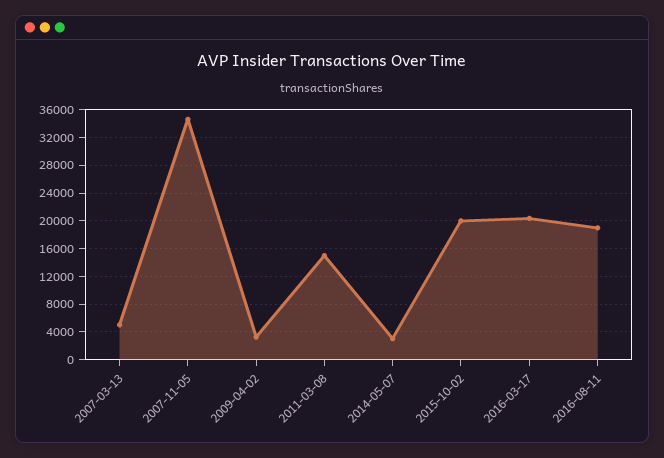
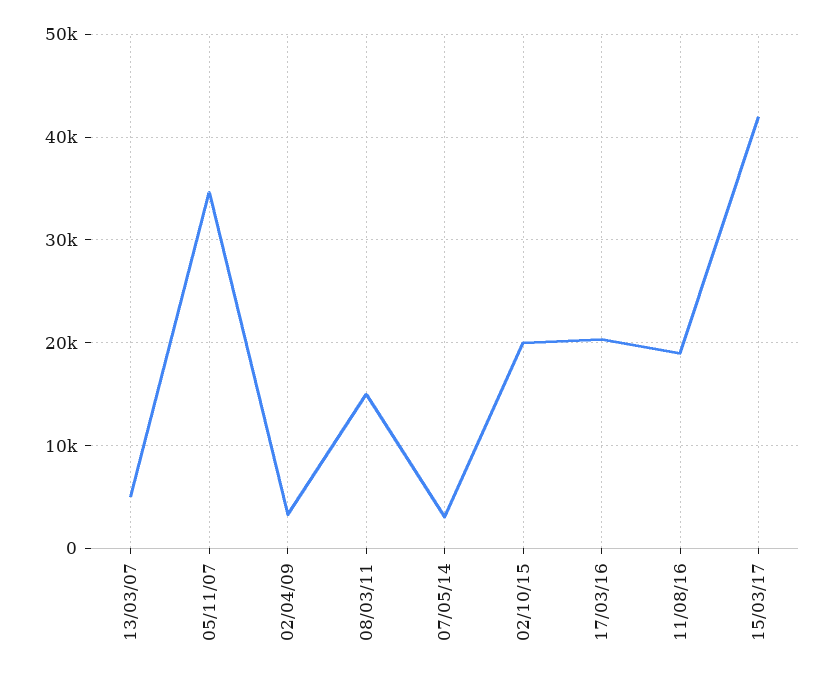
15/03/17: none -> 42000

